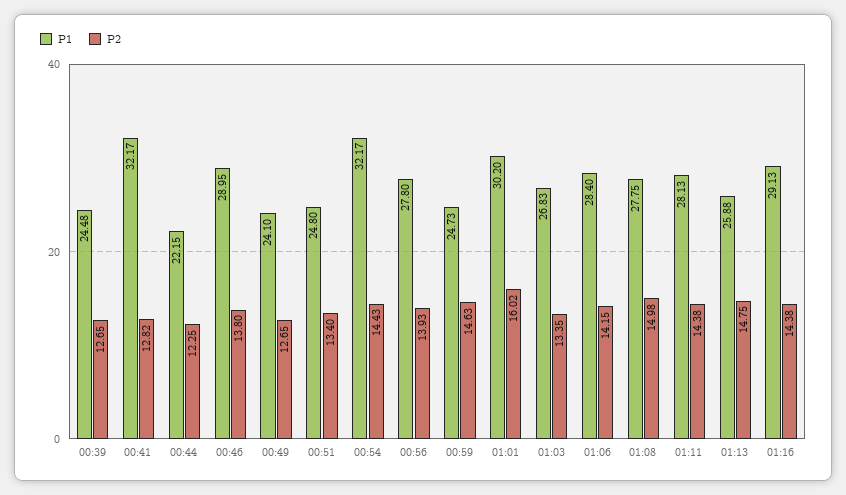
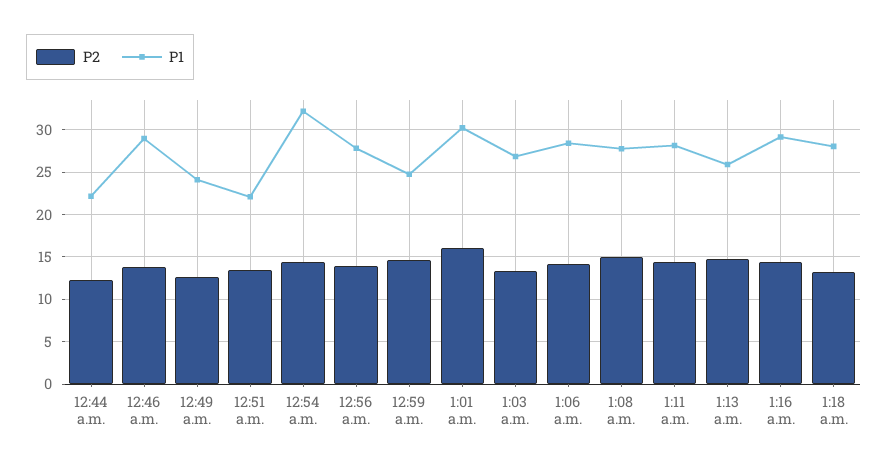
P1, 00:39: 24.48 -> none
P2, 00:39: 12.65 -> none
P1, 00:41: 32.17 -> none
P2, 00:41: 12.82 -> none
P1, 00:51: 24.8 -> 22
P2, 1:18 a.m.: none -> 13
P1, 1:18 a.m.: none -> 28

